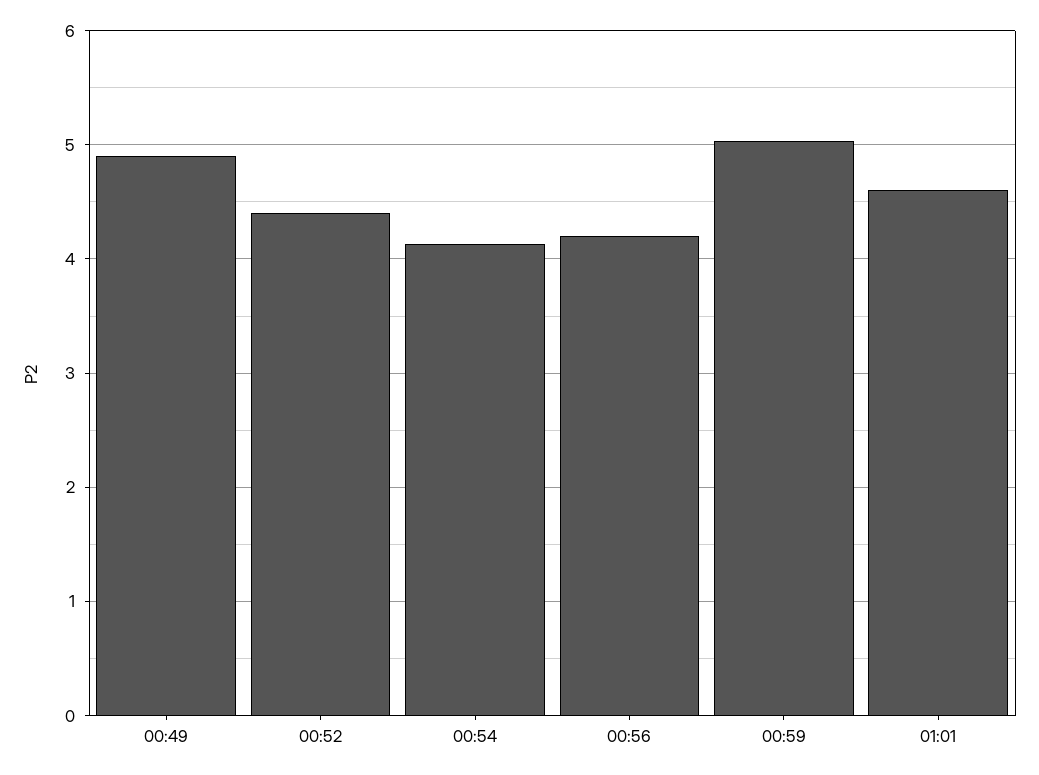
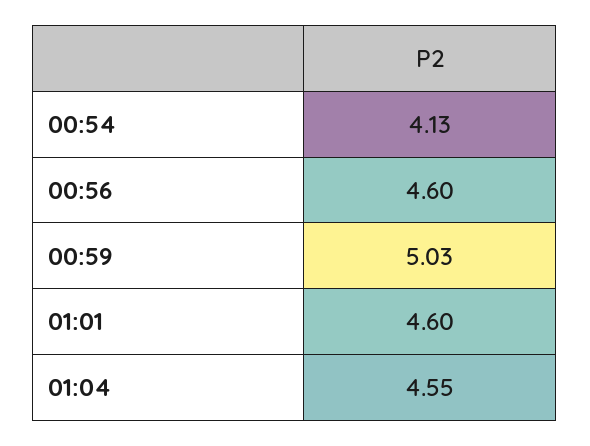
00:49: 4.9 -> none
00:52: 4.4 -> none
00:56: 4.2 -> 4.6
01:04: none -> 4.55

